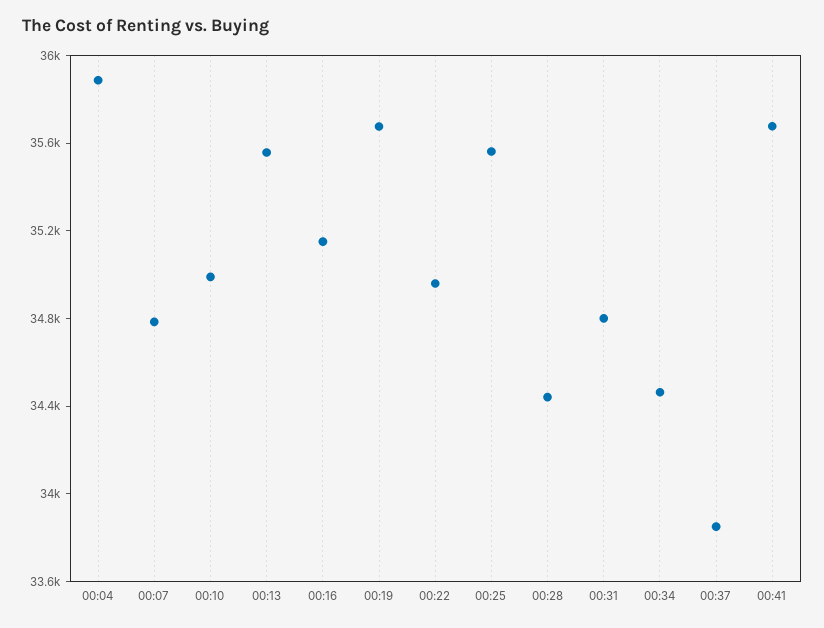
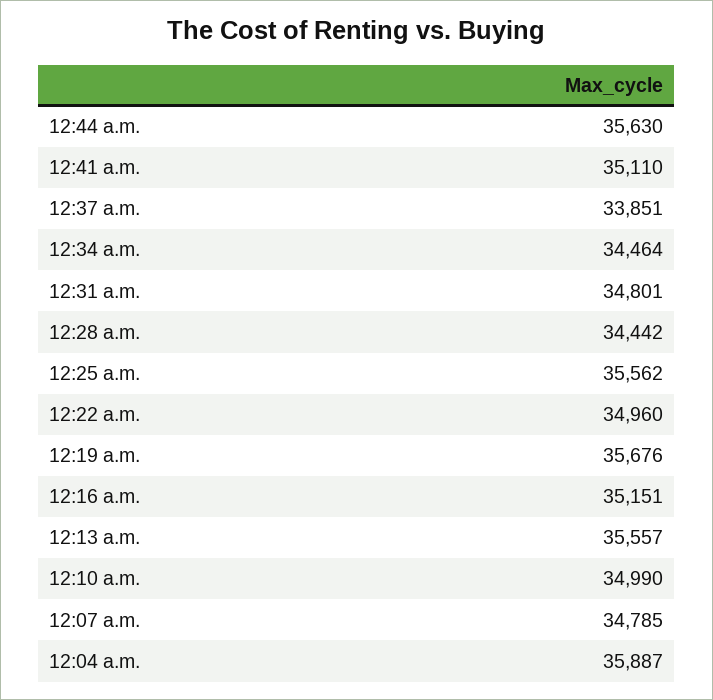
00:41: 35700 -> 35110
12:44 a.m.: none -> 35630

